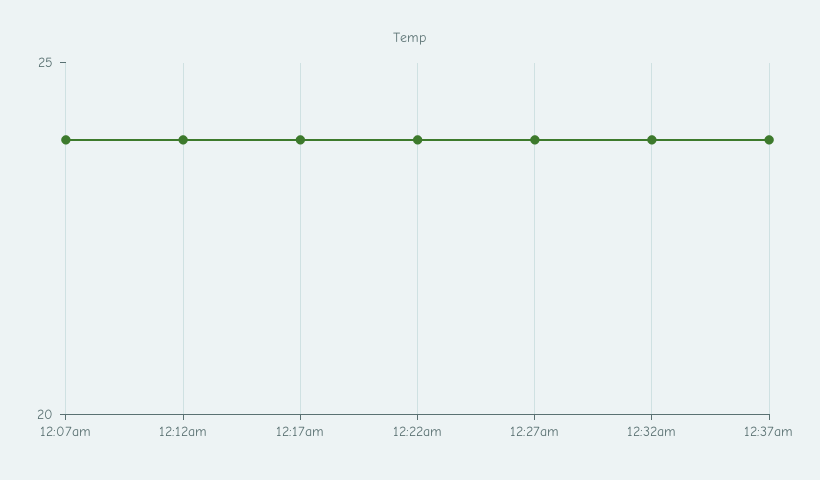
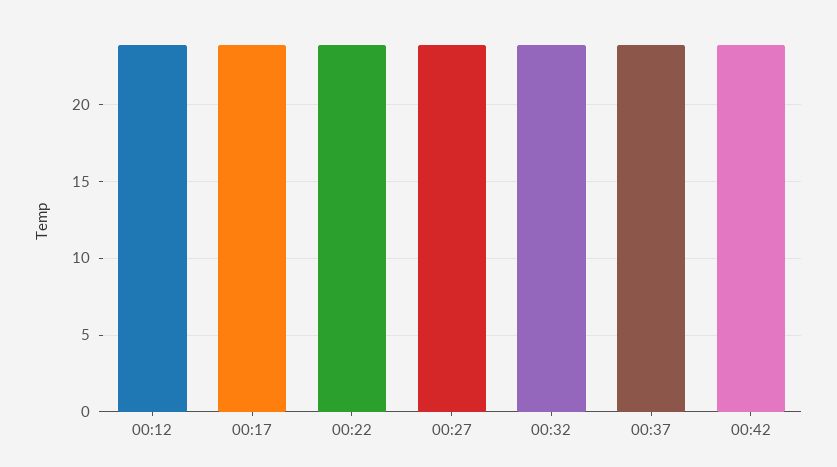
12:07am: 24 -> none
00:42: none -> 24

